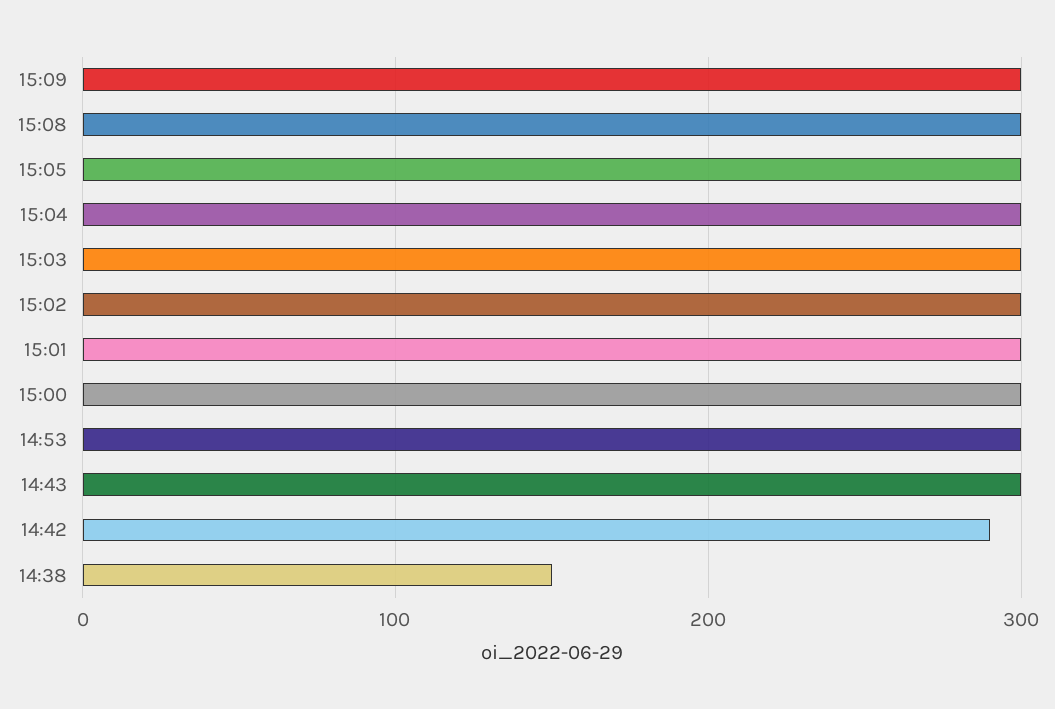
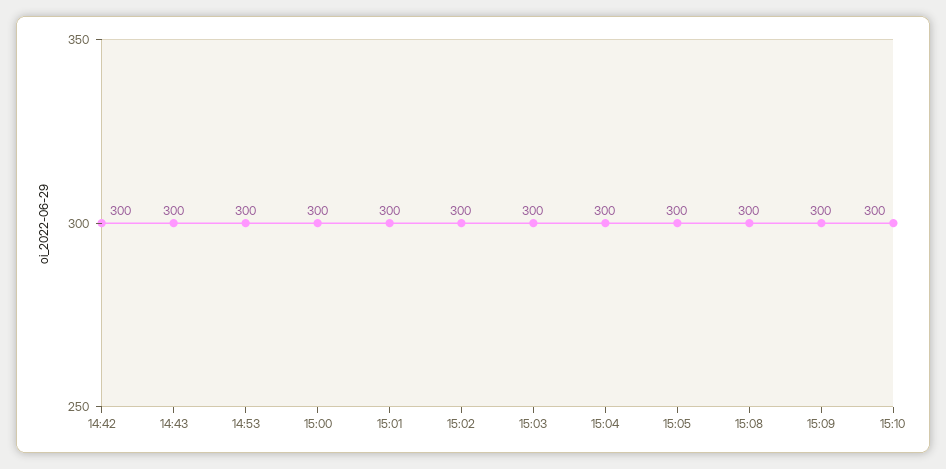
14:42: 290 -> 300
14:38: 150 -> none
15:10: none -> 300

